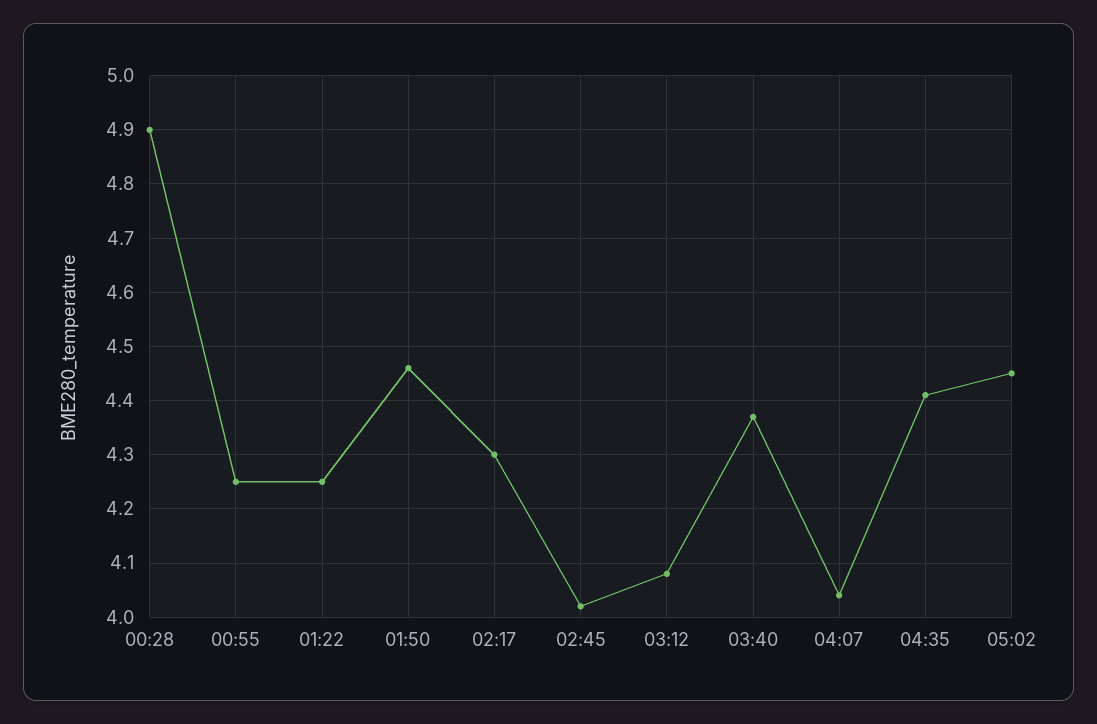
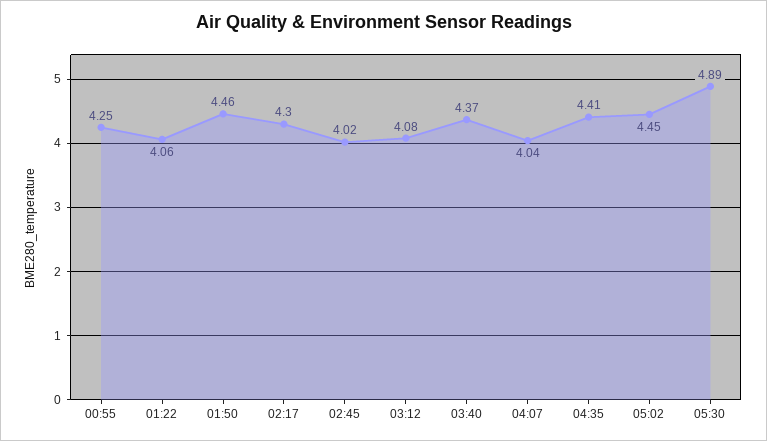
00:28: 4.9 -> none
01:22: 4.25 -> 4.06
05:30: none -> 4.89

